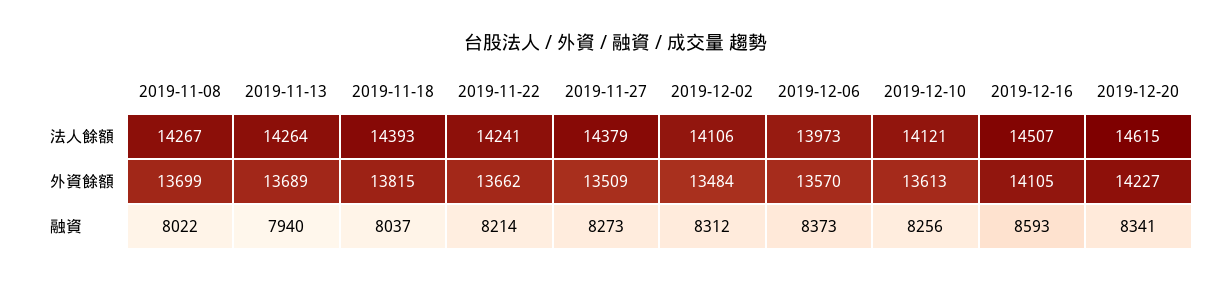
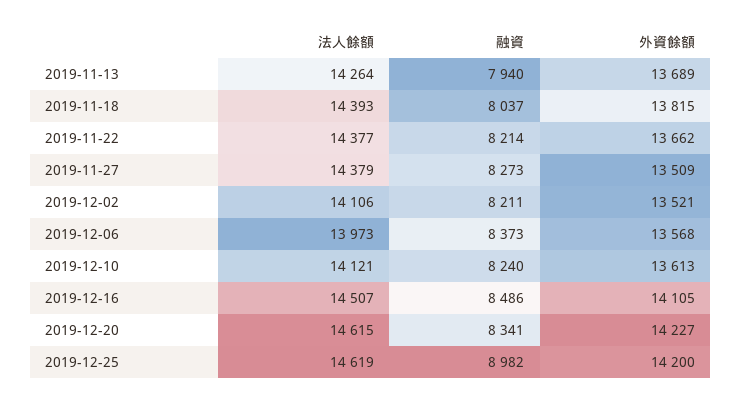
2019-11-08, 法人餘額: 14267 -> none
2019-11-22, 法人餘額: 14241 -> 14377
2019-11-08, 外資餘額: 13699 -> none
2019-12-02, 外資餘額: 13484 -> 13521
2019-12-06, 外資餘額: 13570 -> 13568
2019-11-08, 融資: 8022 -> none
2019-12-02, 融資: 8312 -> 8211
2019-12-10, 融資: 8256 -> 8240
2019-12-16, 融資: 8593 -> 8486
2019-12-25, 法人餘額: none -> 14619
2019-12-25, 融資: none -> 8982
2019-12-25, 外資餘額: none -> 14200

